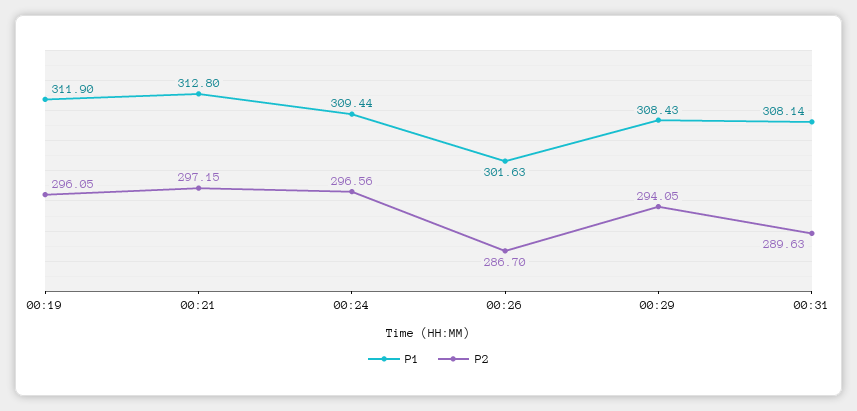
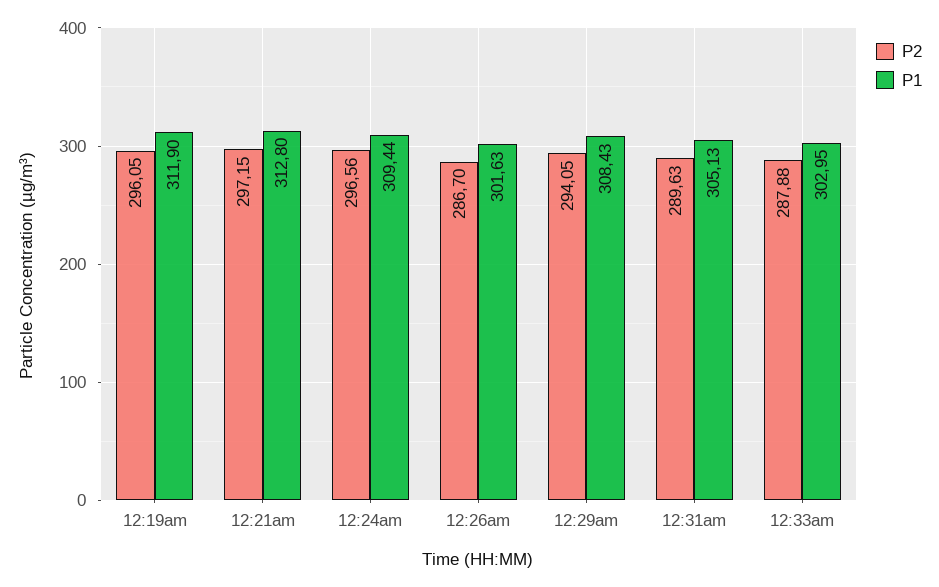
P1, 00:31: 308.14 -> 305.13
P2, 12:33am: none -> 287.88
P1, 12:33am: none -> 302.95

